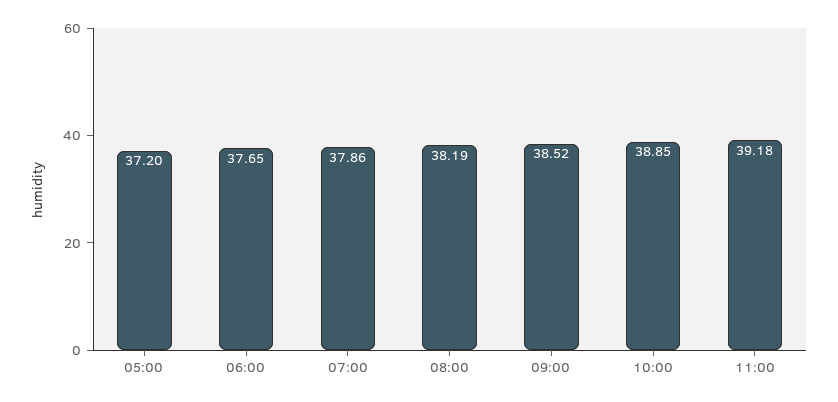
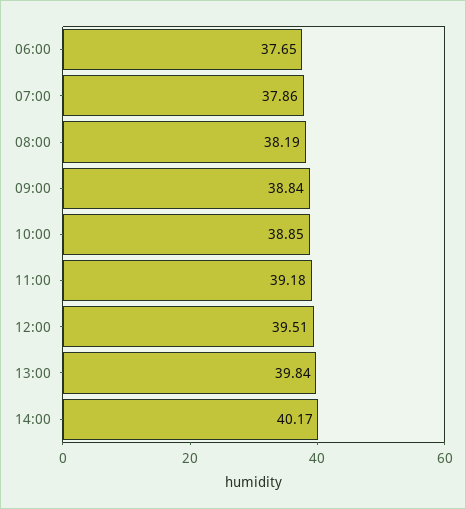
05:00: 37.2 -> none
09:00: 38.52 -> 38.84
12:00: none -> 39.51
13:00: none -> 39.84
14:00: none -> 40.17

